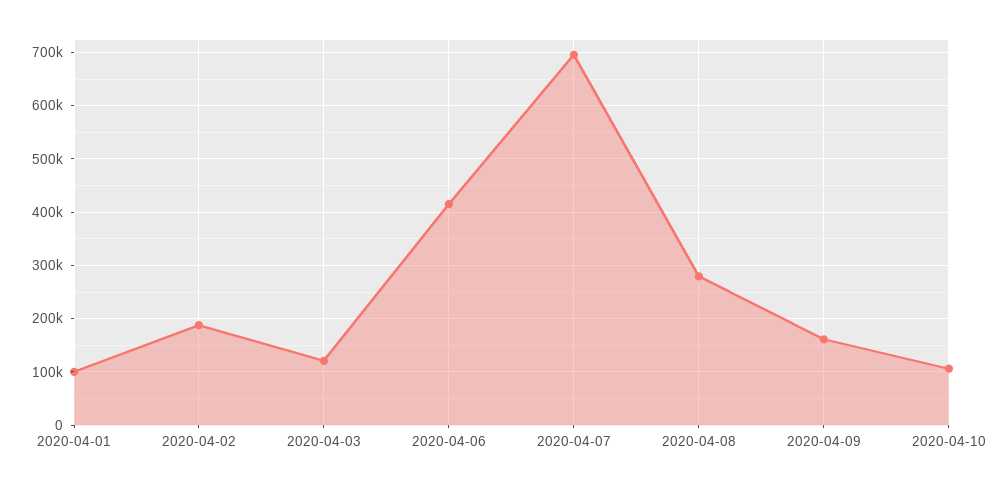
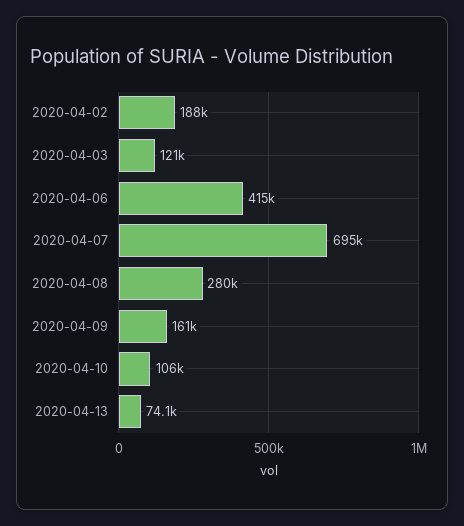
2020-04-01: 100000 -> none
2020-04-13: none -> 74100

